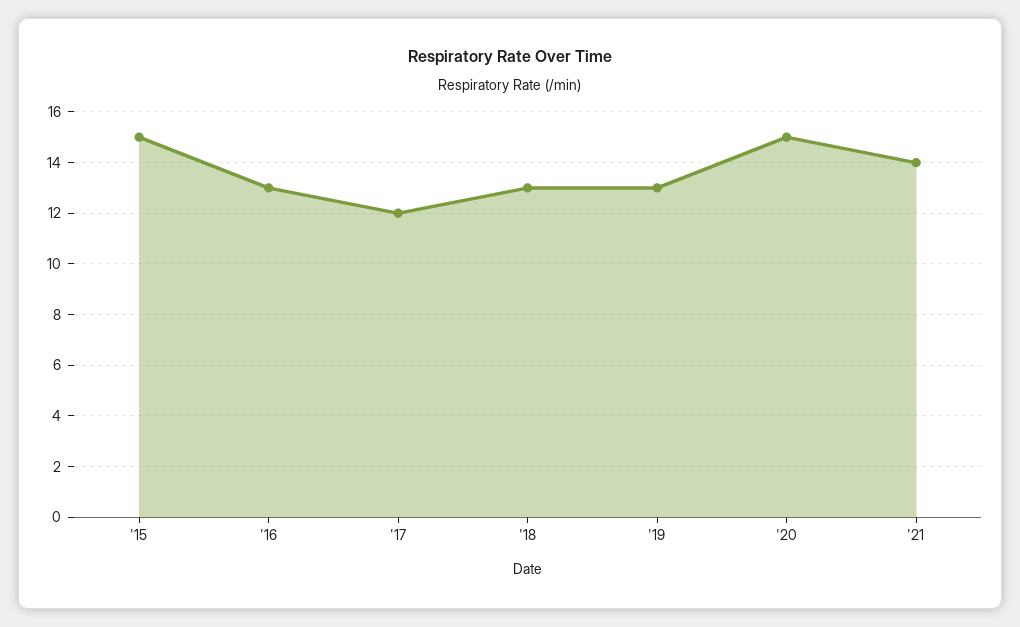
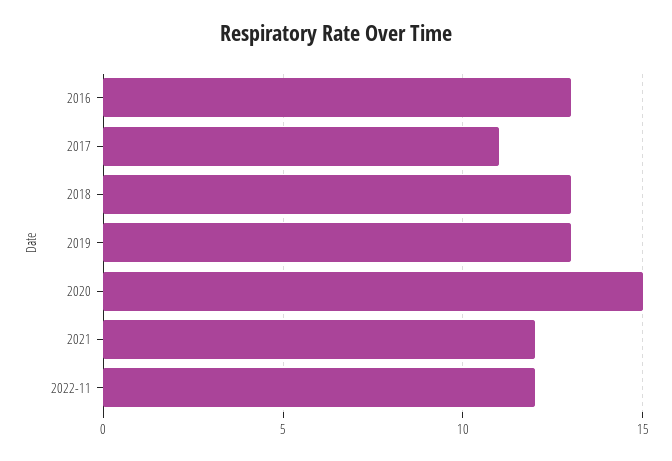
'15: 15 -> none
'17: 12 -> 11
'21: 14 -> 12
2022-11: none -> 12

